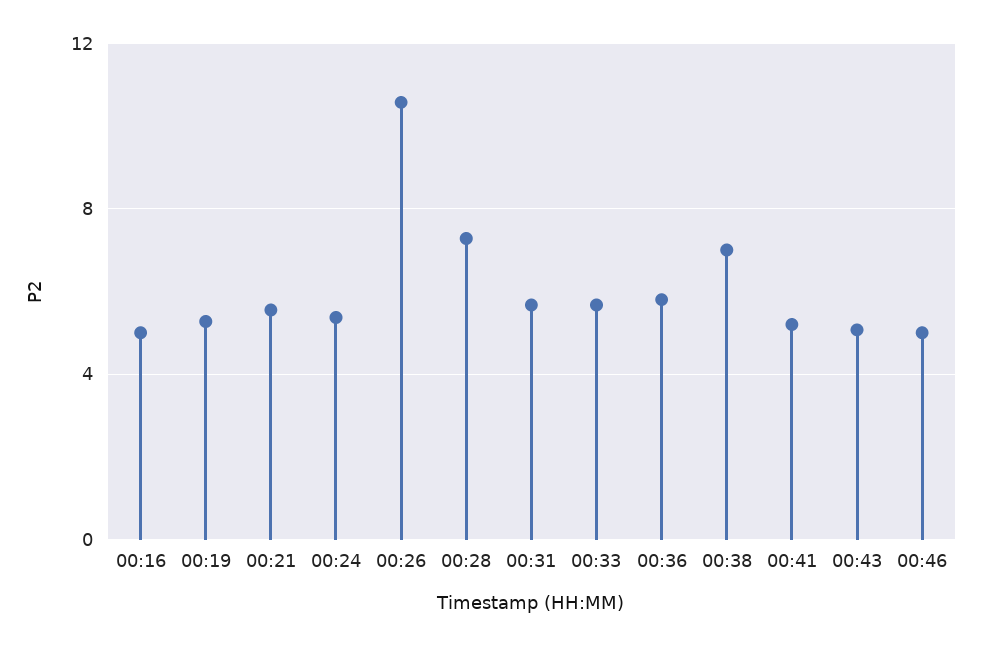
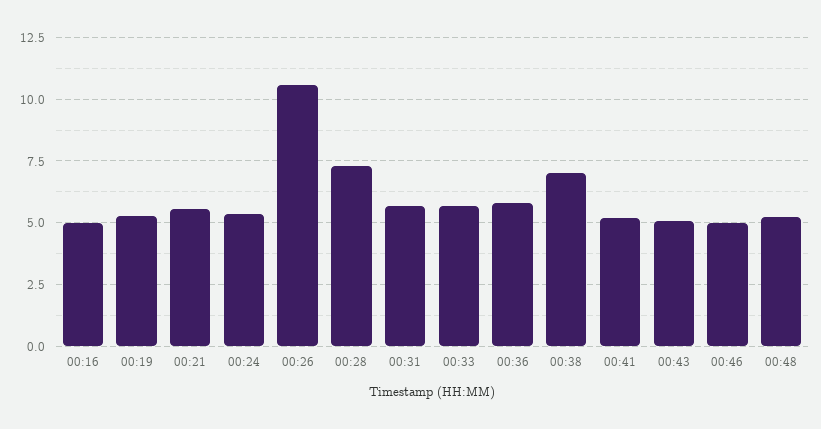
00:48: none -> 5.25

